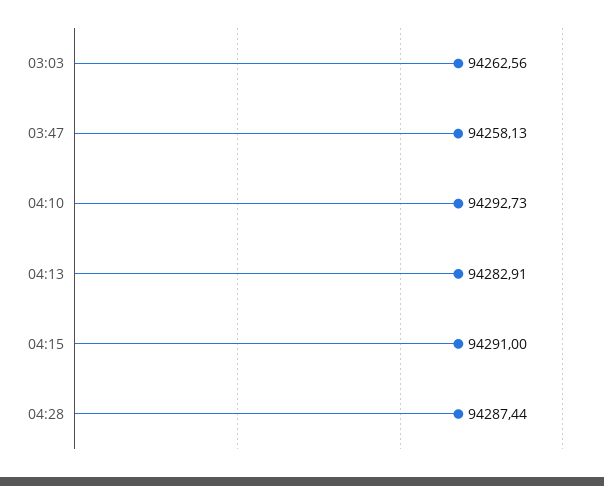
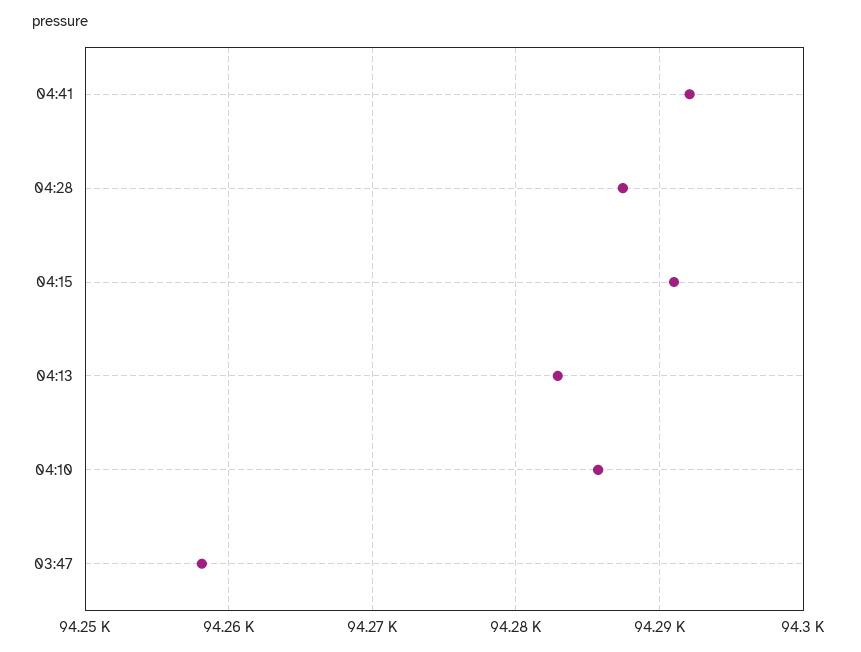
03:03: 94262.56 -> none
04:10: 94292.73 -> 94286
04:41: none -> 94292

